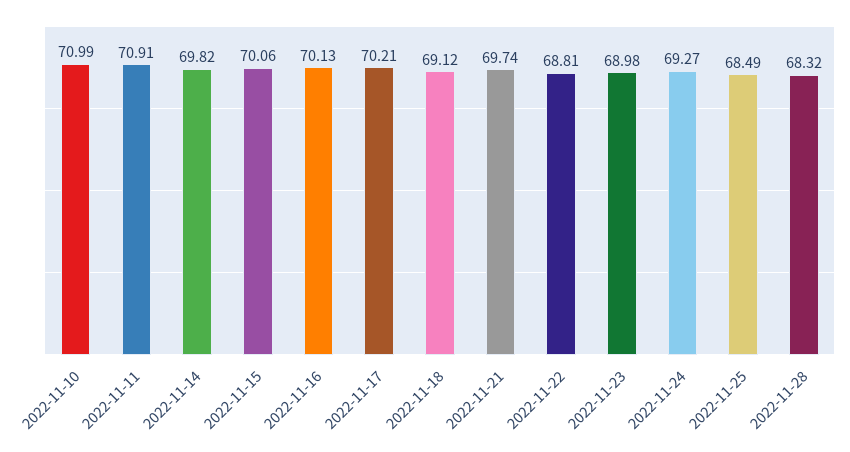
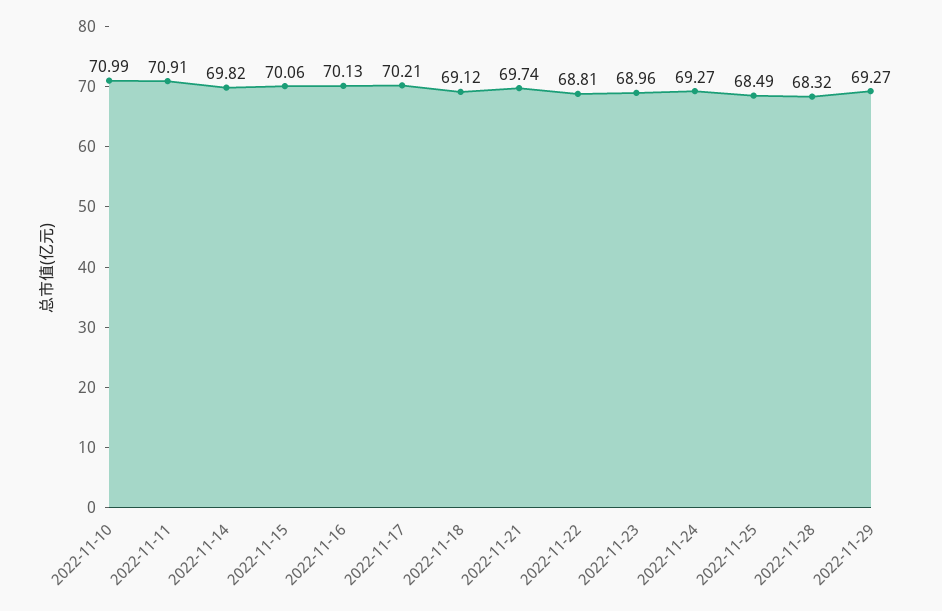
2022-11-23: 68.98 -> 68.96
2022-11-29: none -> 69.27

